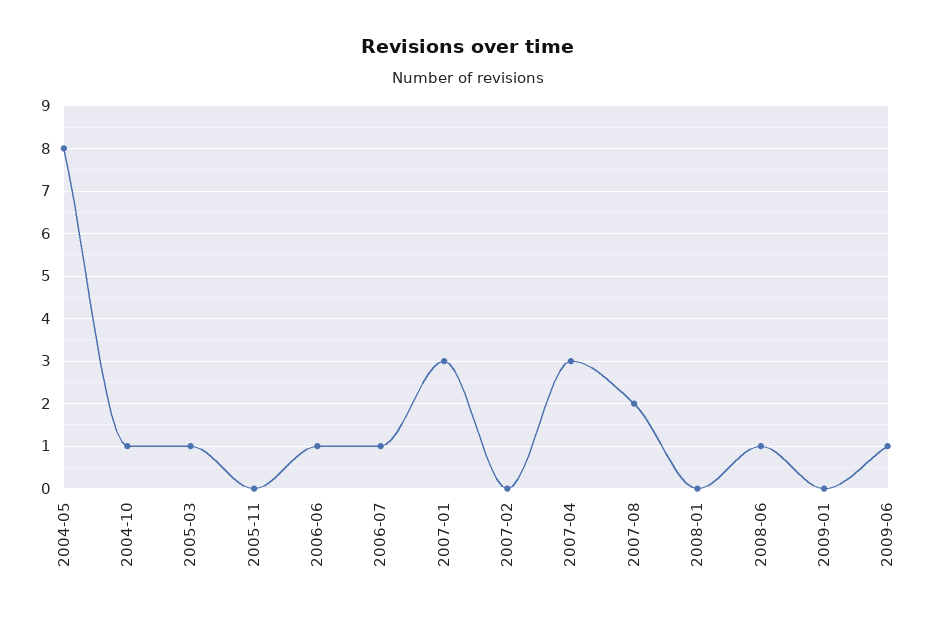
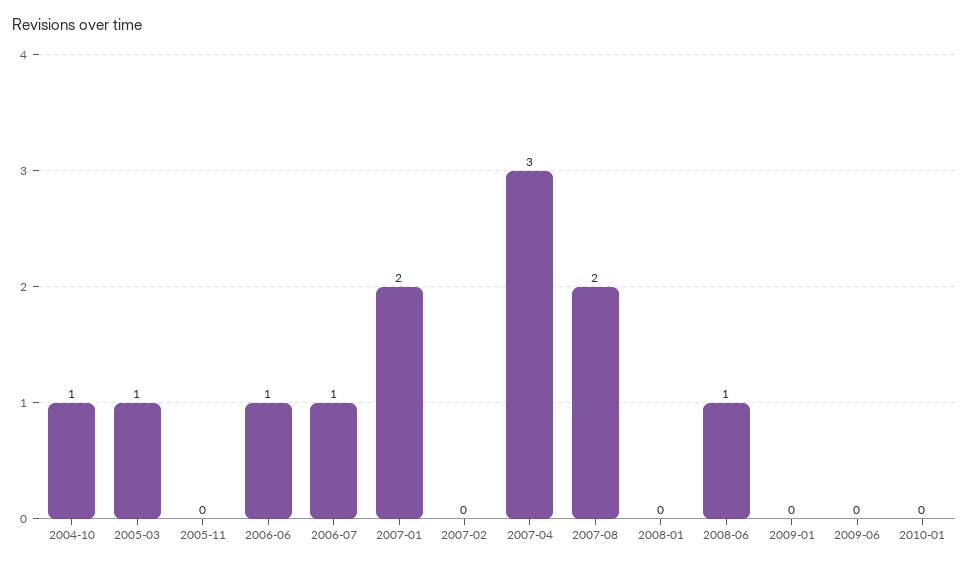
2004-05: 8 -> none
2007-01: 3 -> 2
2009-06: 1 -> 0
2010-01: none -> 0

